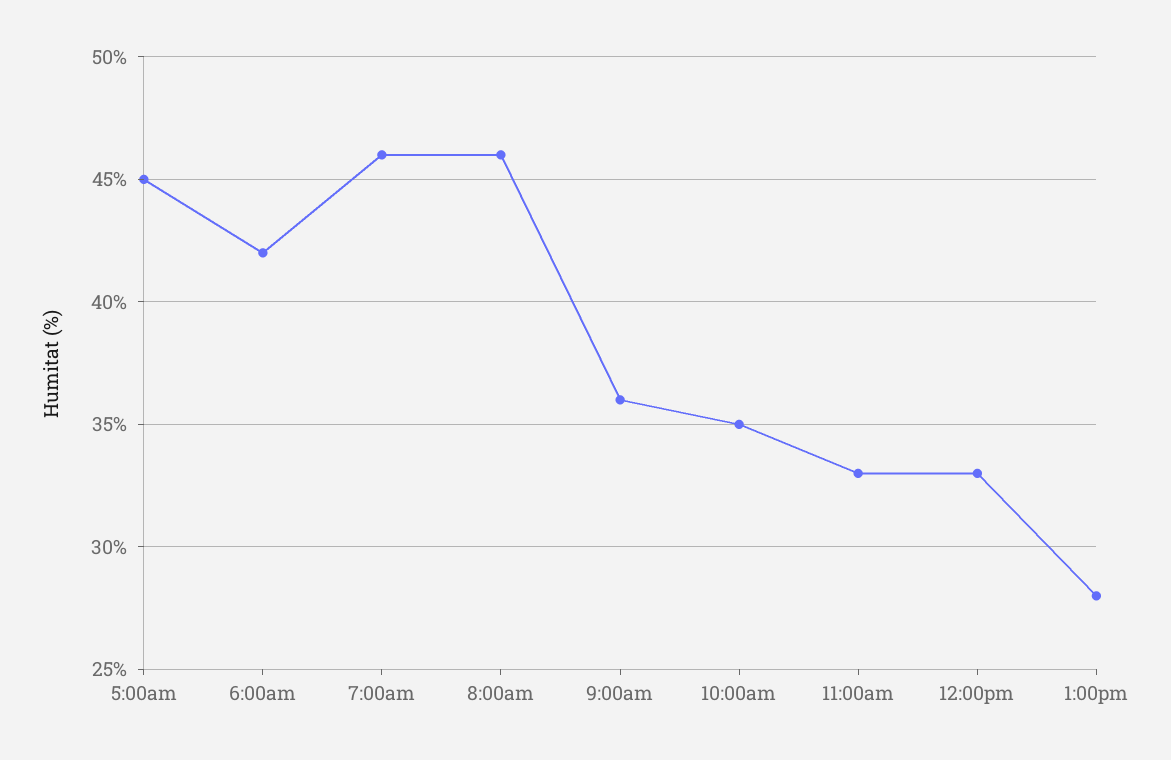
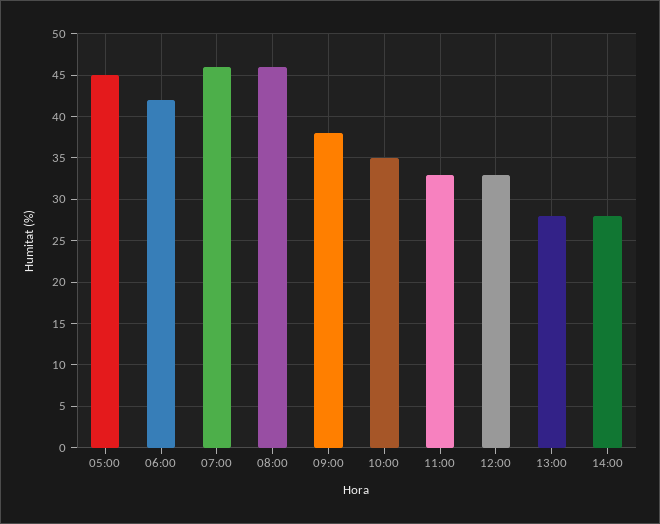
9:00am: 36 -> 38
14:00: none -> 28

